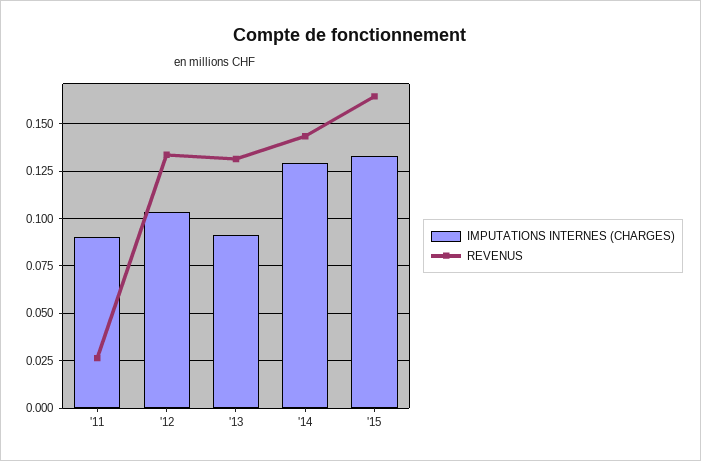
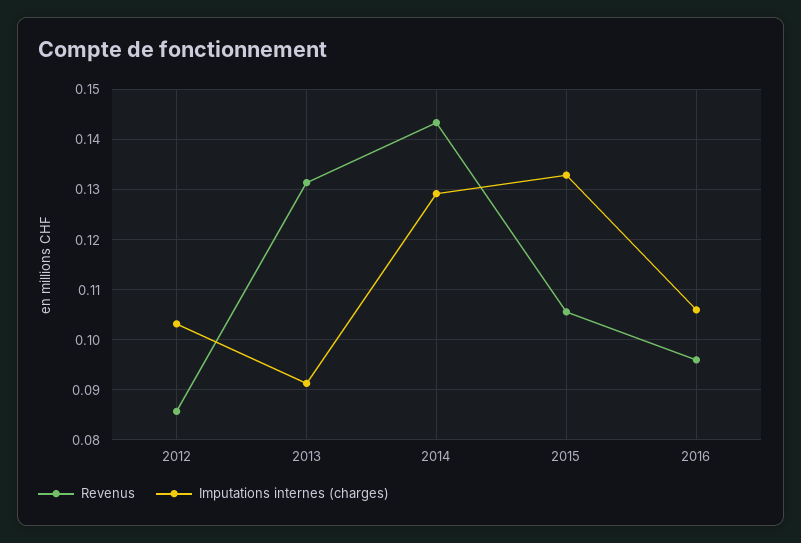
IMPUTATIONS INTERNES (CHARGES), '11: 0.09 -> none
REVENUS, '11: 0.025 -> none
REVENUS, '12: 0.135 -> 0.086
REVENUS, '15: 0.165 -> 0.106
REVENUS, 2016: none -> 0.096
IMPUTATIONS INTERNES (CHARGES), 2016: none -> 0.106

